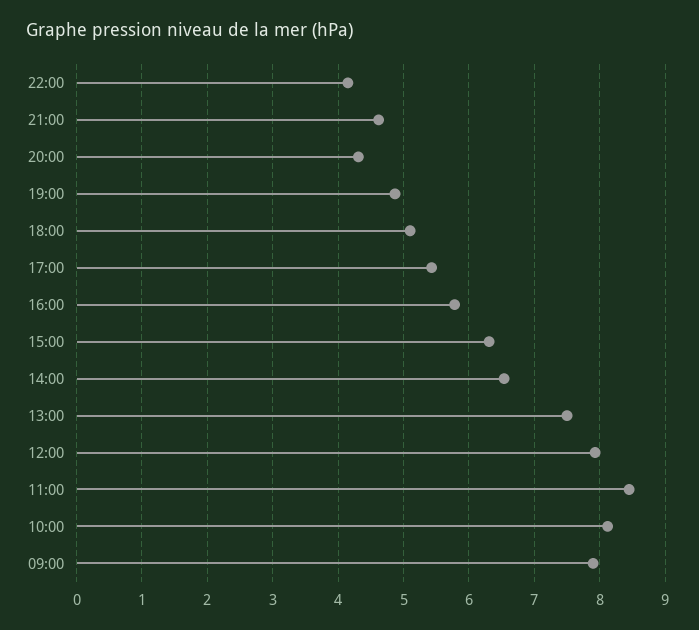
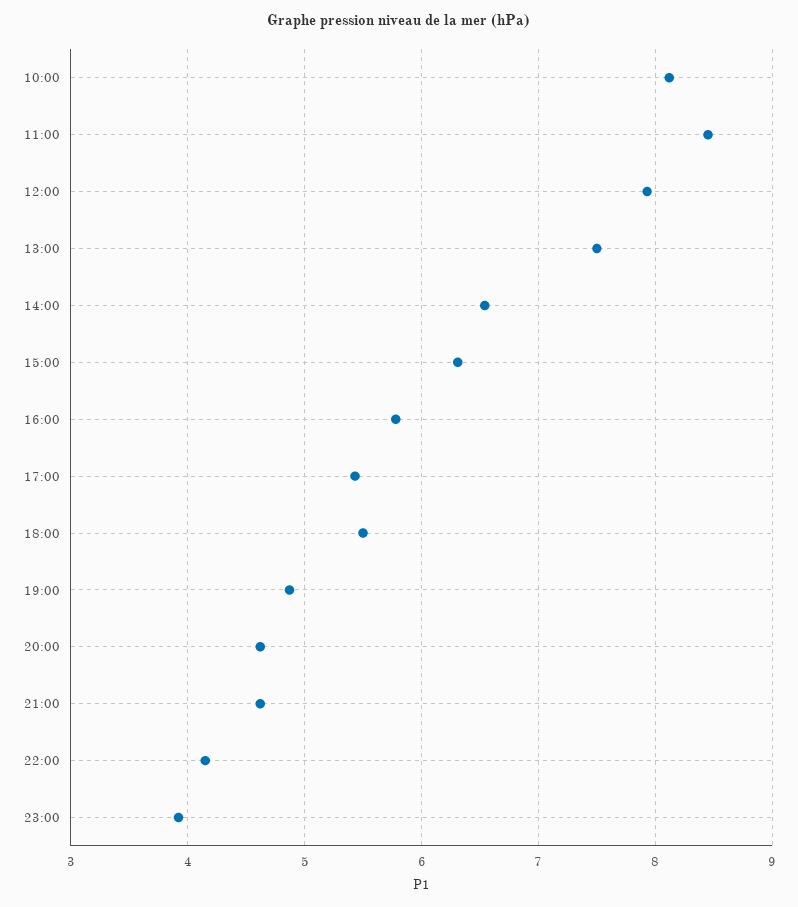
20:00: 4.3 -> 4.6
18:00: 5.1 -> 5.5
09:00: 7.9 -> none
23:00: none -> 3.9

